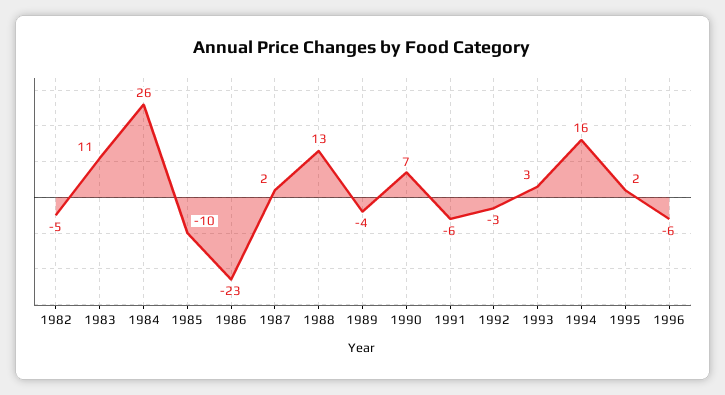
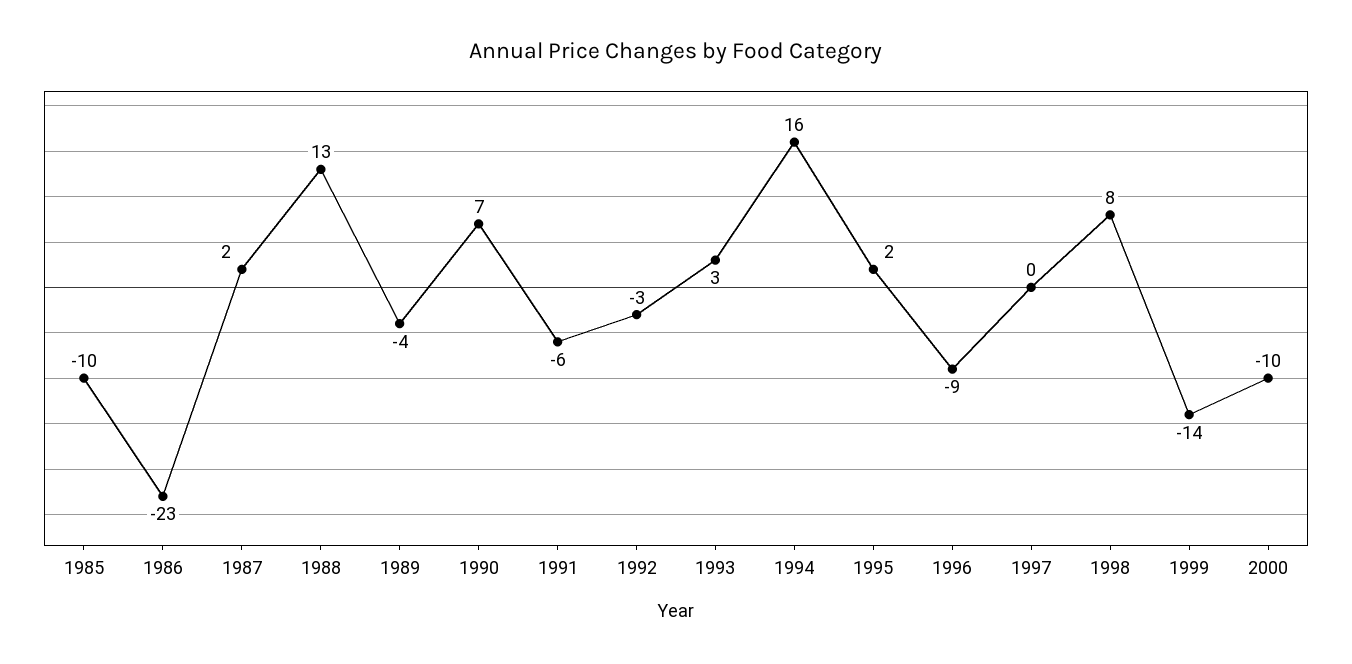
1982: -5 -> none
1983: 11 -> none
1984: 26 -> none
1996: -6 -> -9
1997: none -> 0
1998: none -> 8
1999: none -> -14
2000: none -> -10

